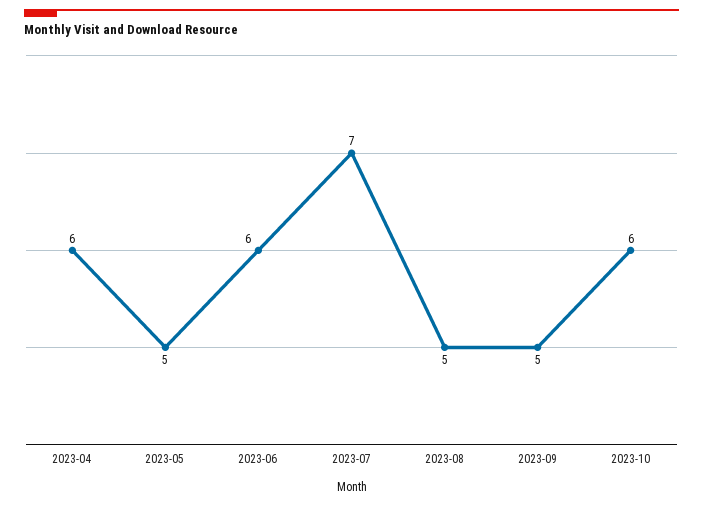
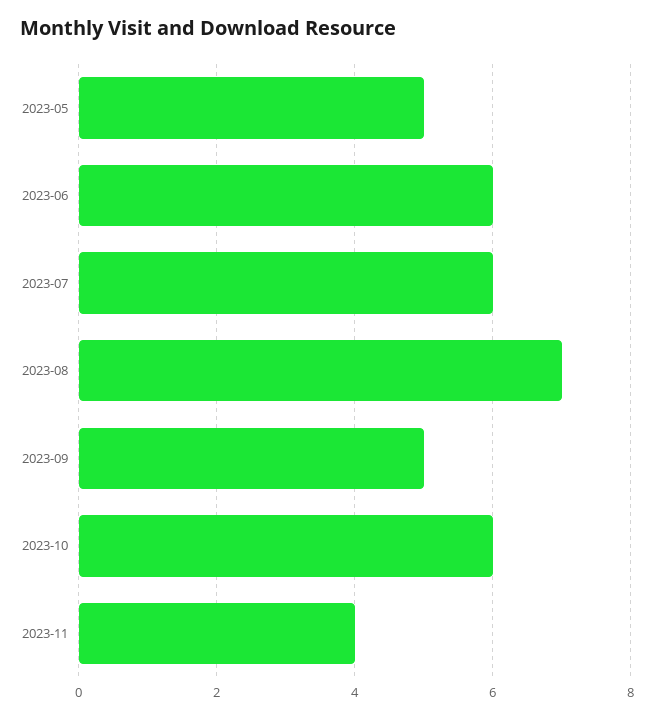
2023-04: 6 -> none
2023-07: 7 -> 6
2023-08: 5 -> 7
2023-11: none -> 4

